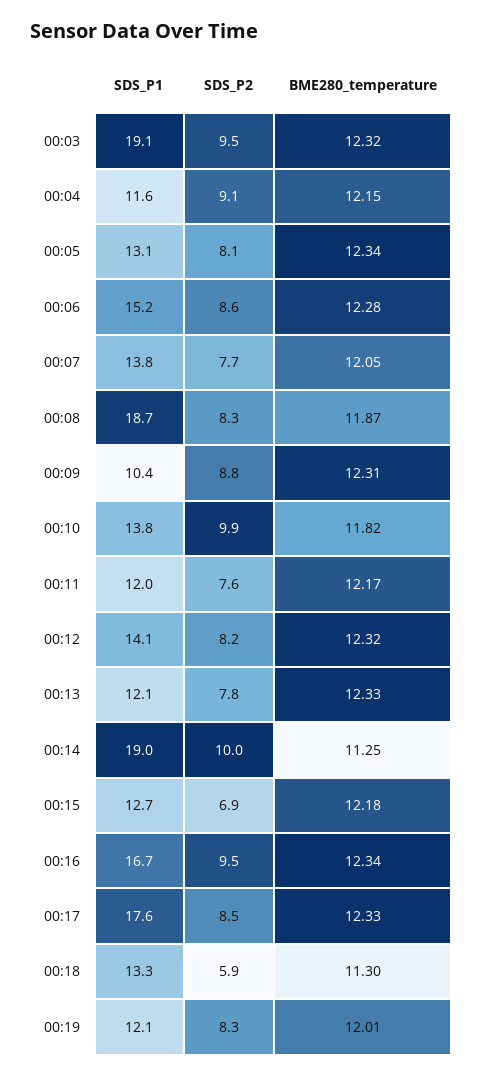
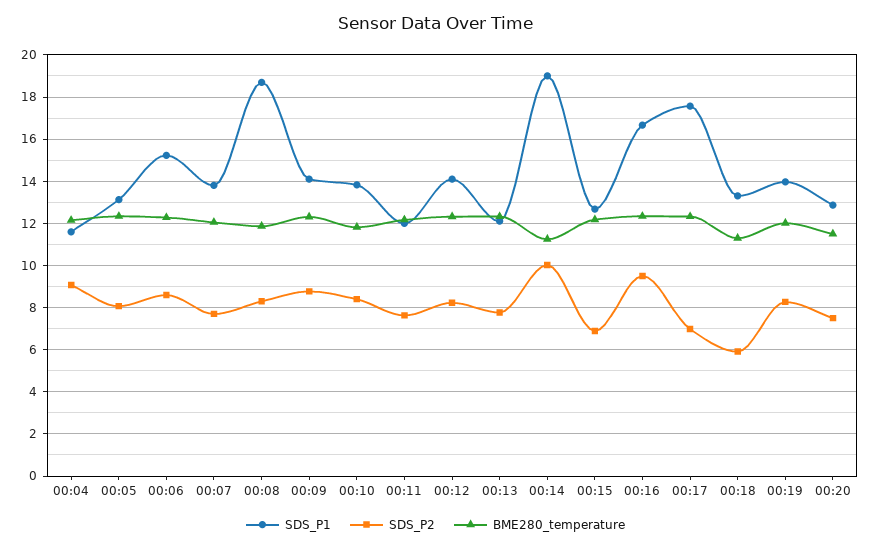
SDS_P1, 00:03: 19.1 -> none
SDS_P2, 00:03: 9.5 -> none
BME280_temperature, 00:03: 12.32 -> none
SDS_P1, 00:09: 10.4 -> 14
SDS_P2, 00:10: 9.9 -> 8.5
SDS_P2, 00:17: 8.5 -> 7
SDS_P1, 00:19: 12.1 -> 14
SDS_P1, 00:20: none -> 13
SDS_P2, 00:20: none -> 7.5
BME280_temperature, 00:20: none -> 11.5

